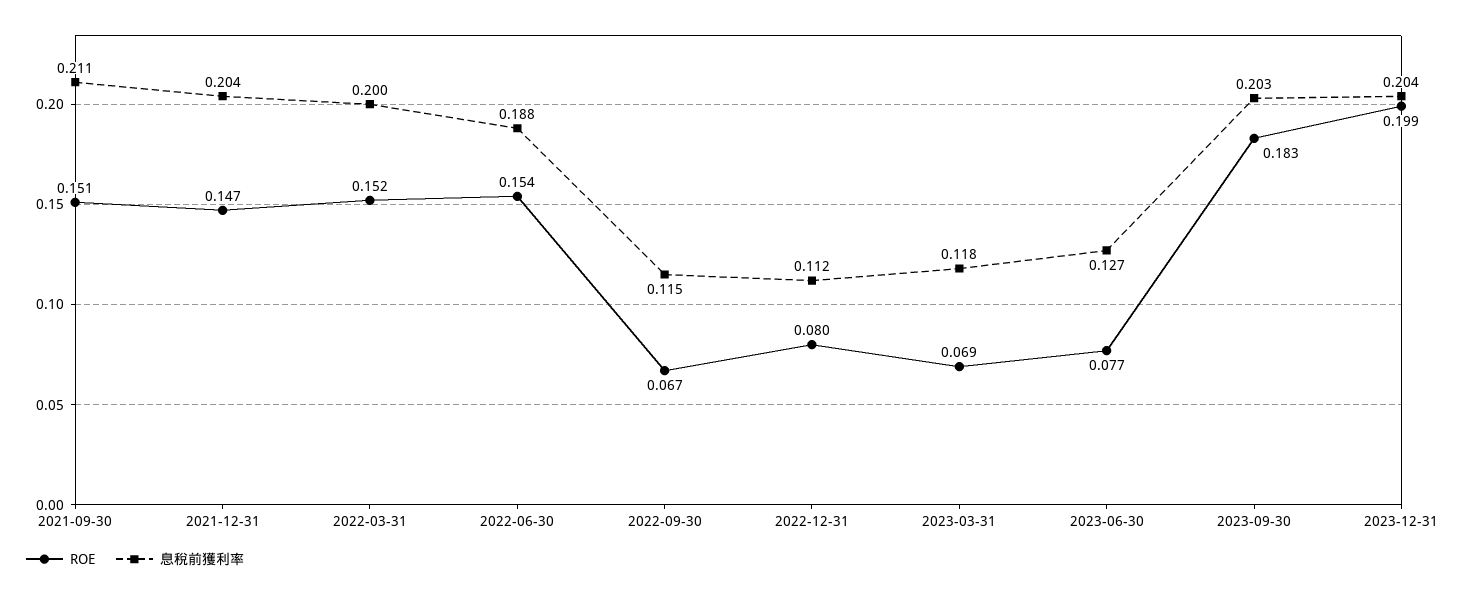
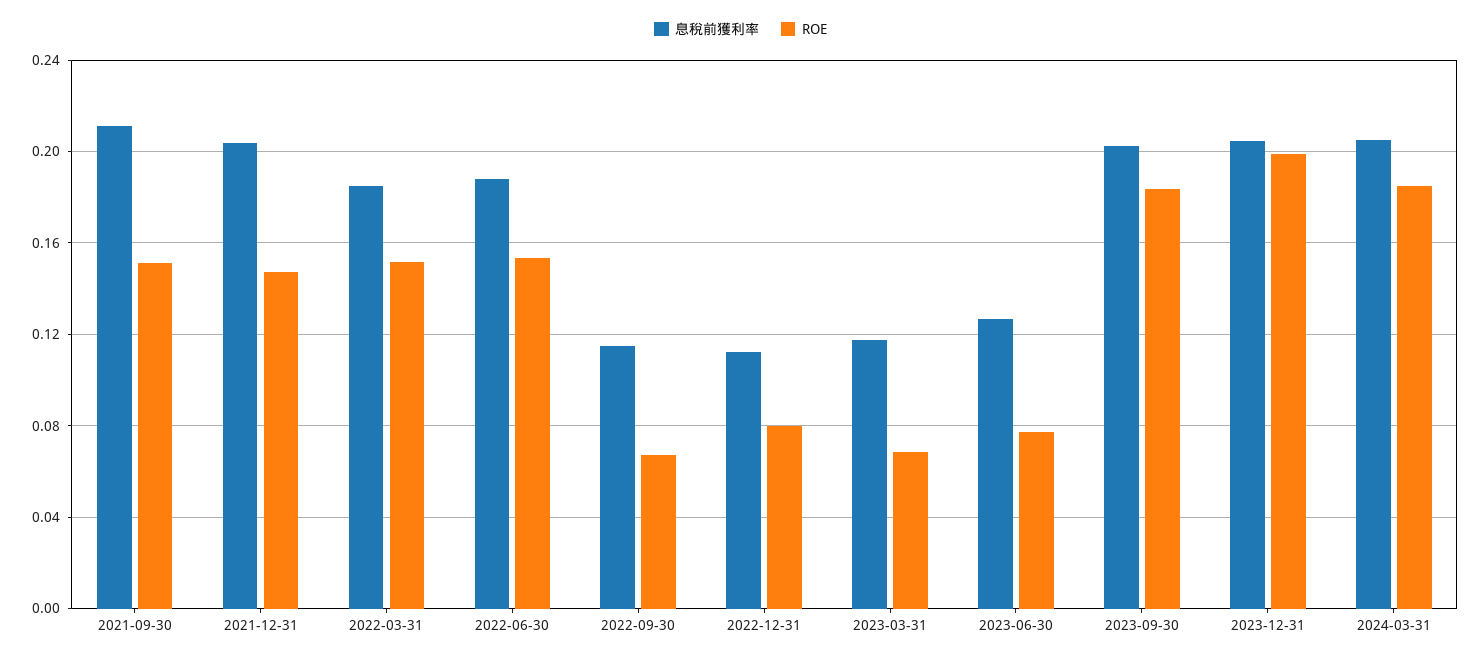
息稅前獲利率, 2022-03-31: 0.2 -> 0.185
息稅前獲利率, 2024-03-31: none -> 0.205
ROE, 2024-03-31: none -> 0.185

